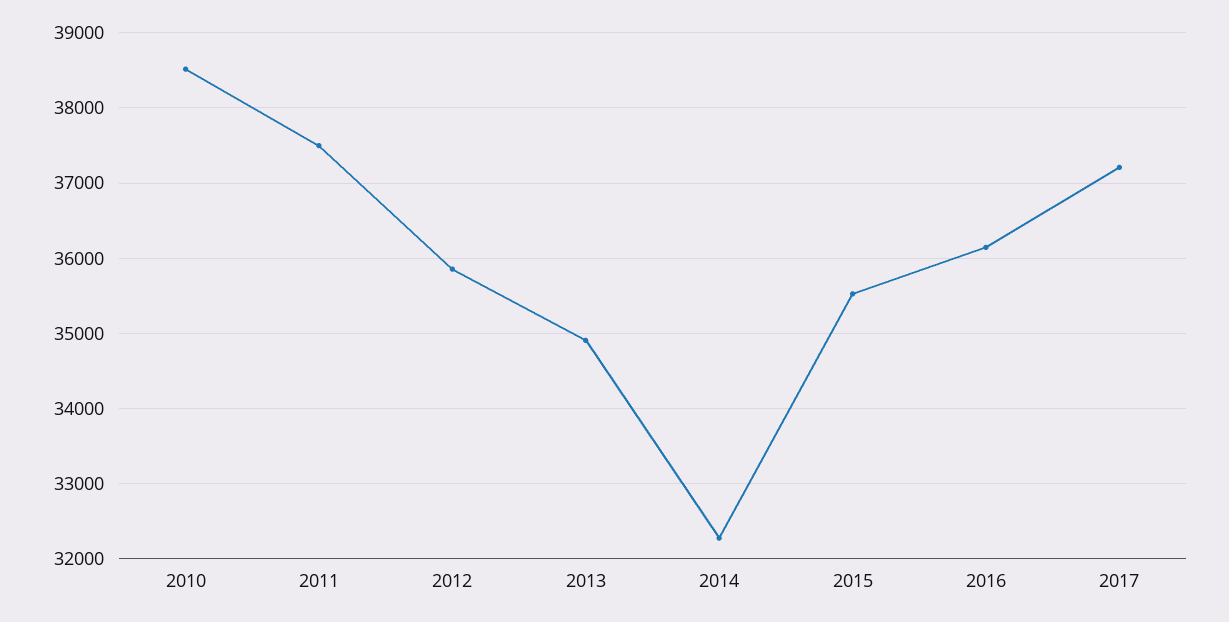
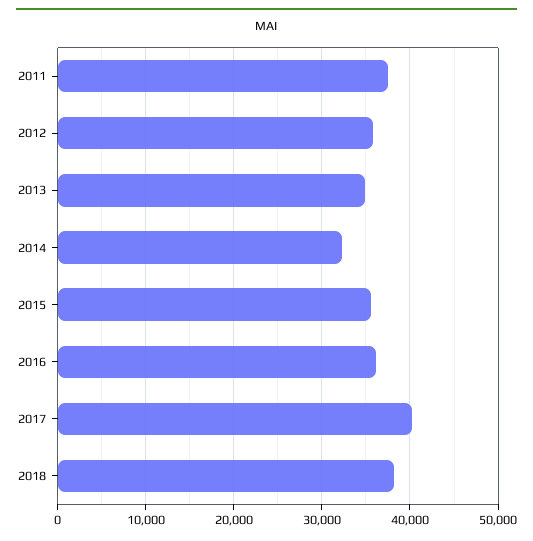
2010: 38500 -> none
2017: 37200 -> 40000
2018: none -> 38000

